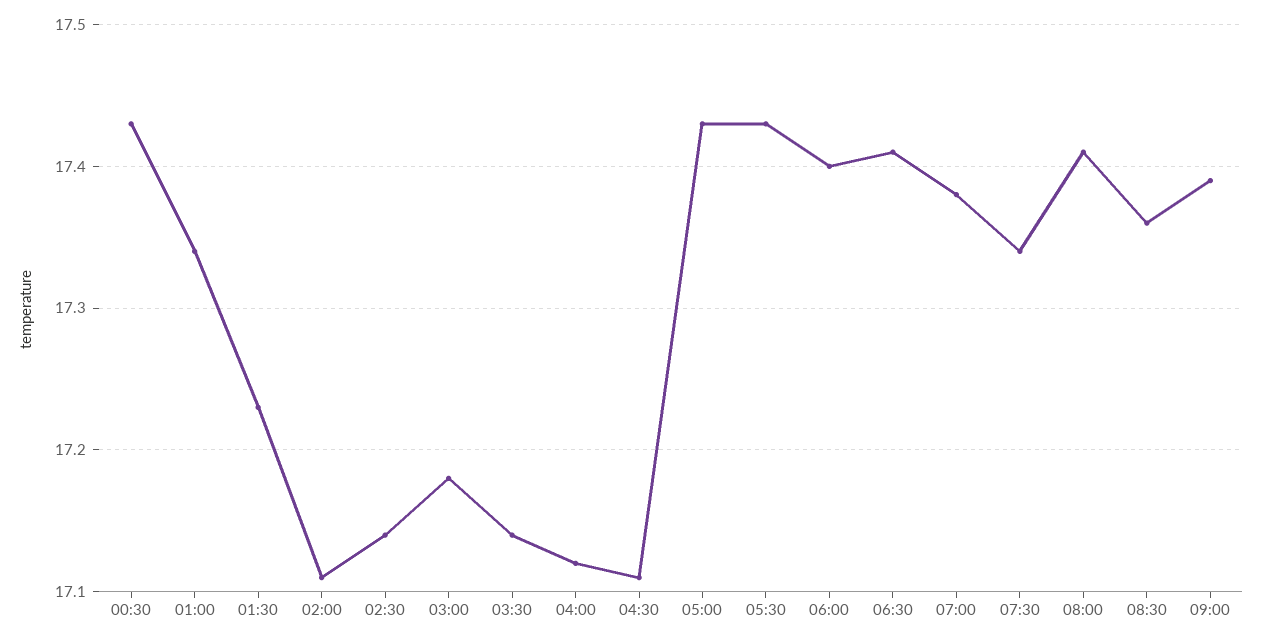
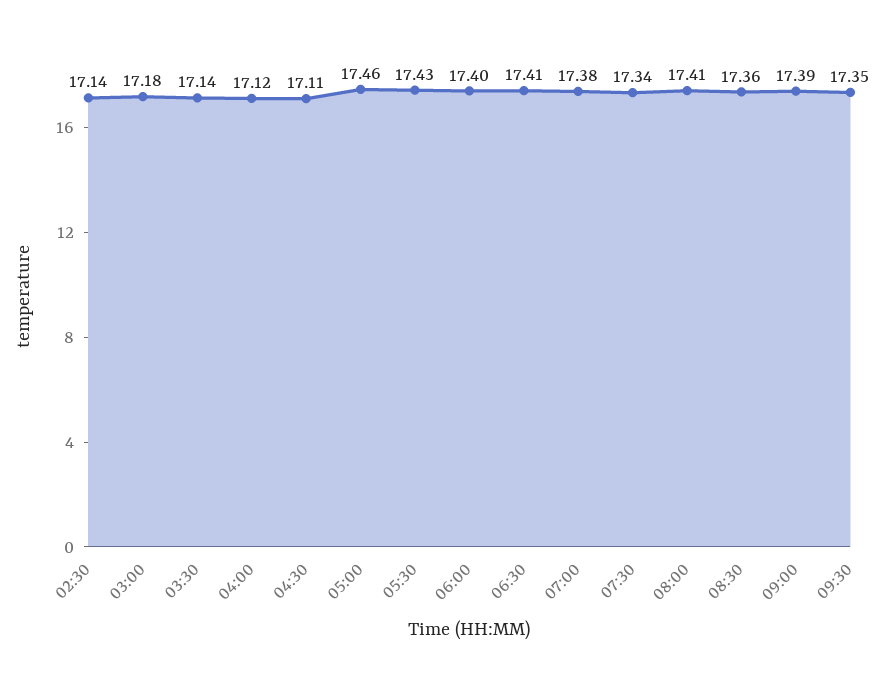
00:30: 17.43 -> none
01:00: 17.34 -> none
01:30: 17.23 -> none
02:00: 17.11 -> none
05:00: 17.43 -> 17.46
09:30: none -> 17.35

